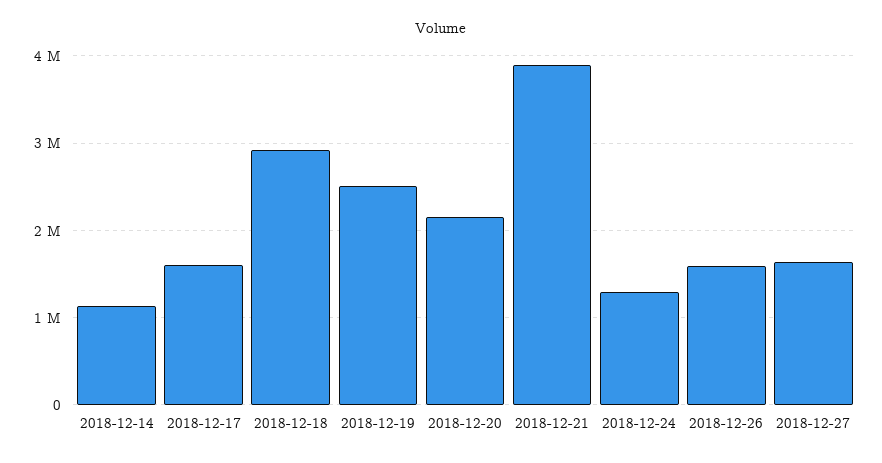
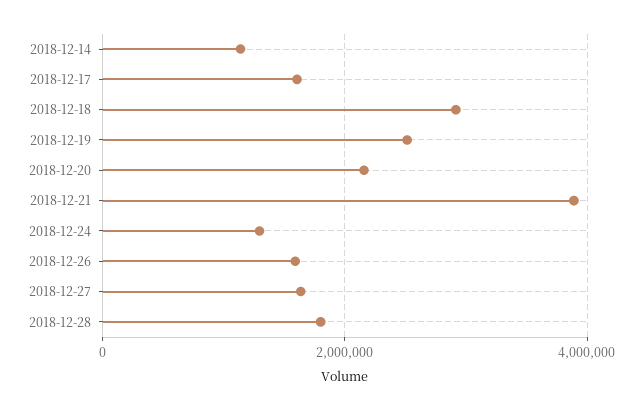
2018-12-28: none -> 1800000

